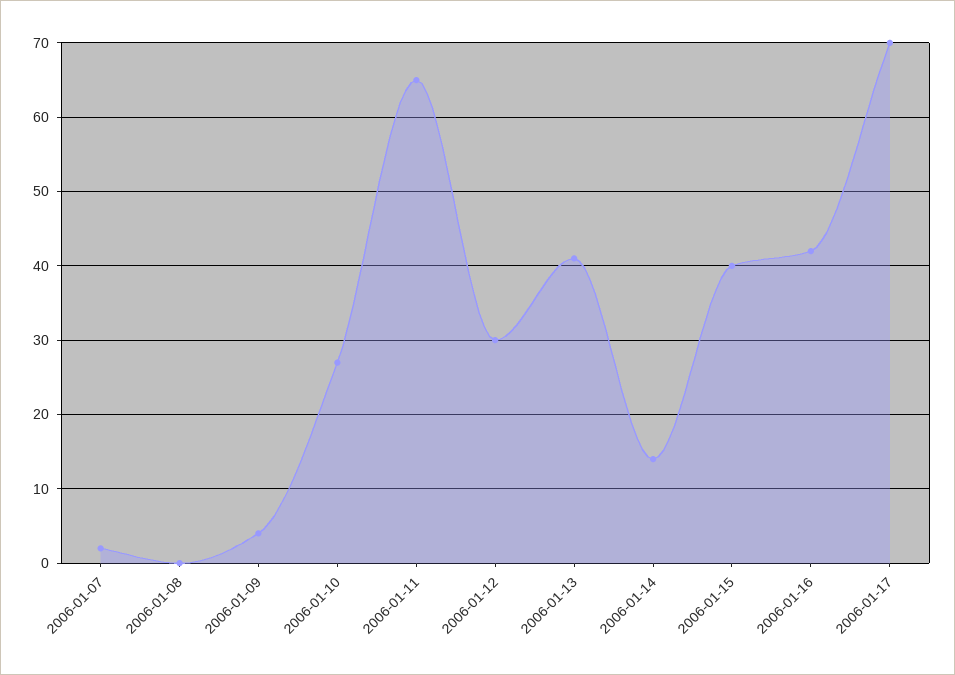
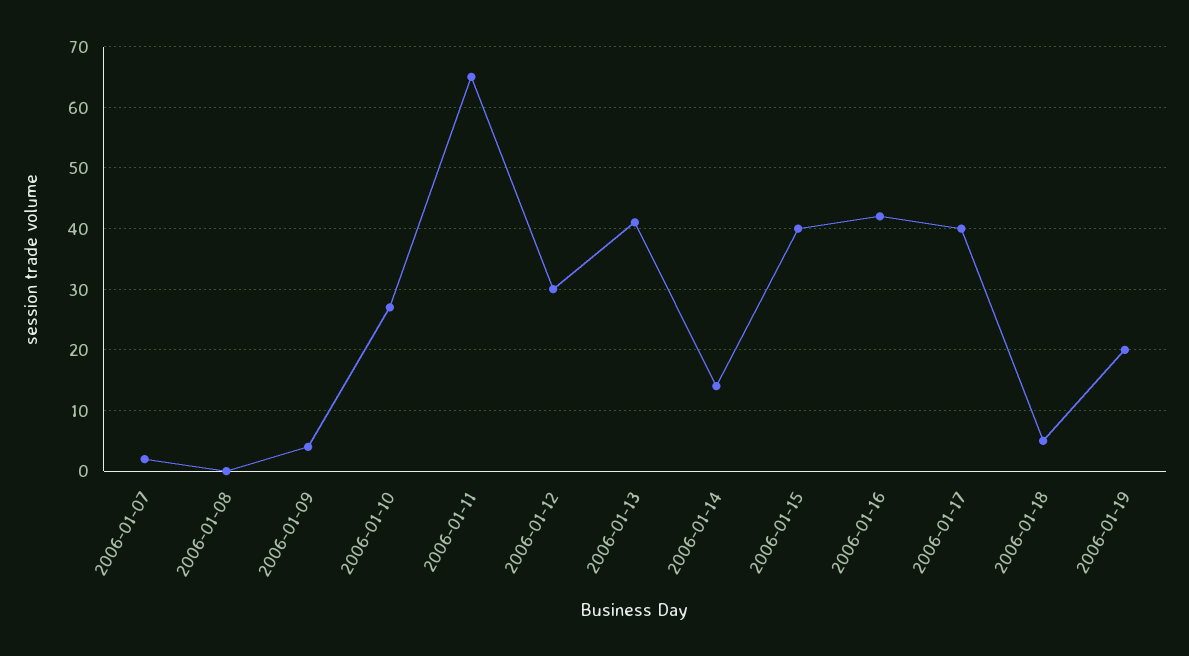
2006-01-17: 70 -> 40
2006-01-18: none -> 5
2006-01-19: none -> 20

